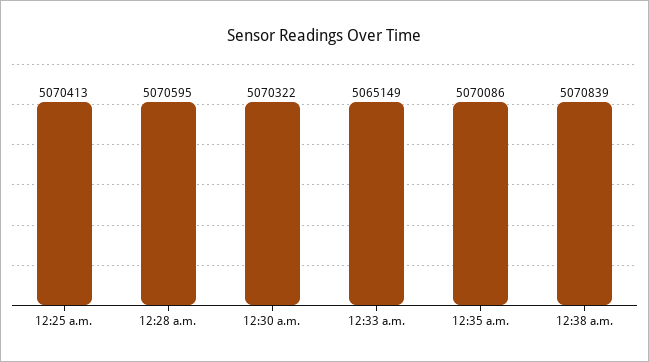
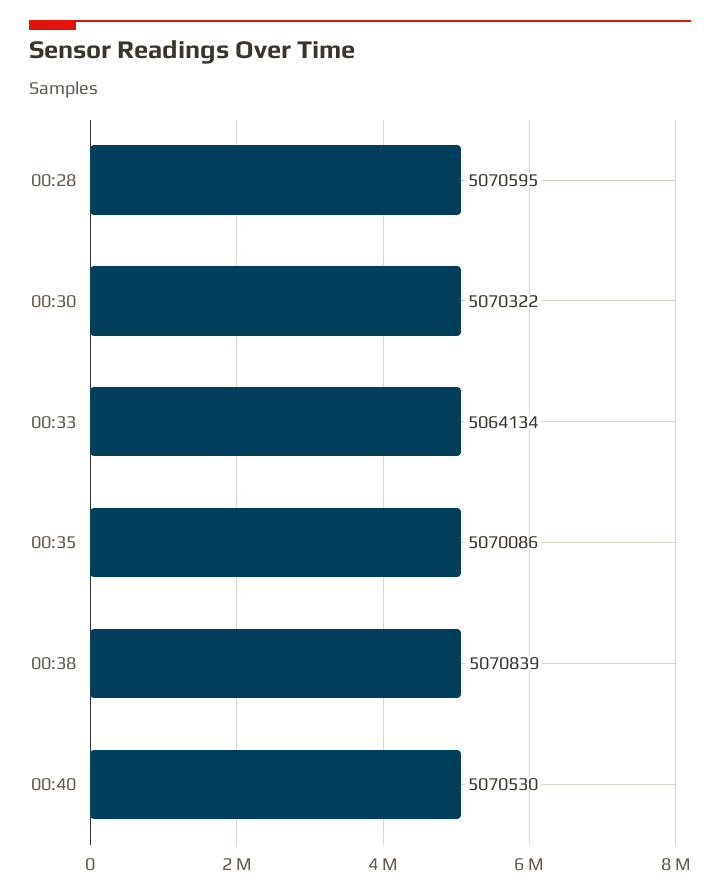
12:25 a.m.: 5070413 -> none
12:33 a.m.: 5065149 -> 5064134
00:40: none -> 5070530

